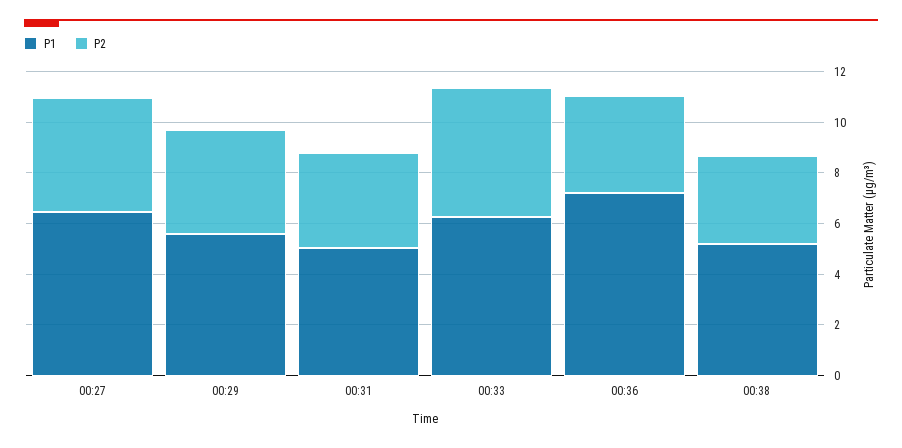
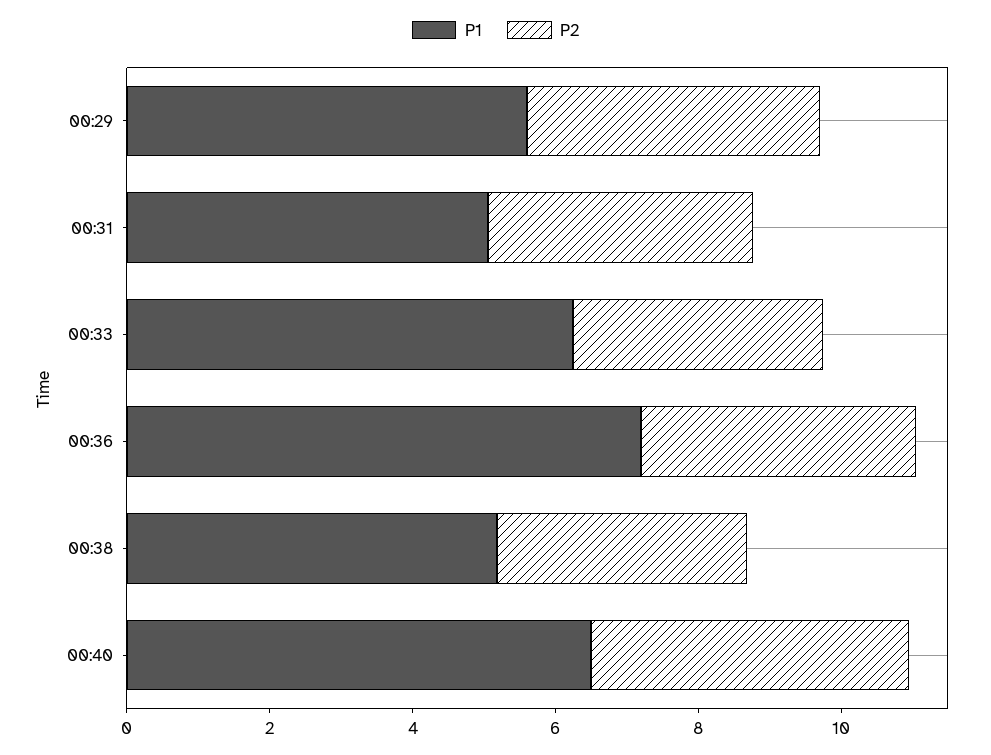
P1, 00:27: 6.5 -> none
P2, 00:27: 4.5 -> none
P2, 00:33: 5 -> 3.5
P1, 00:40: none -> 6.5
P2, 00:40: none -> 4.5

